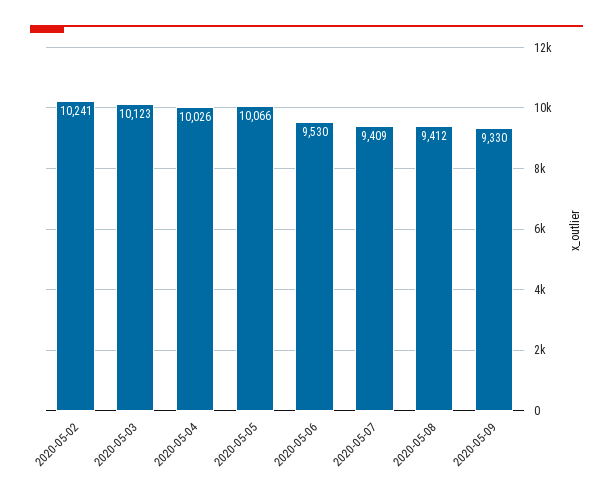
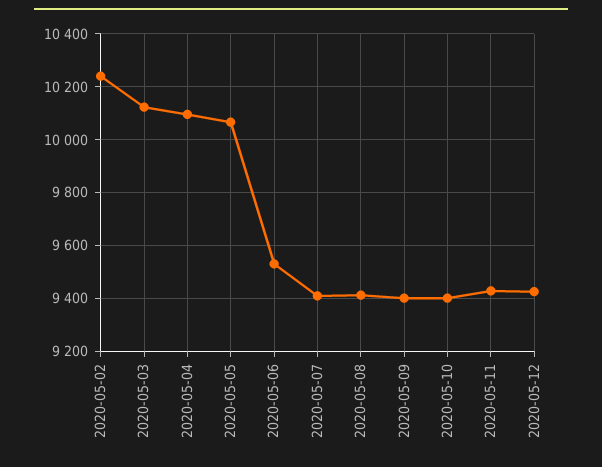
2020-05-04: 10026 -> 10100
2020-05-09: 9330 -> 9400
2020-05-10: none -> 9400
2020-05-11: none -> 9425
2020-05-12: none -> 9425

